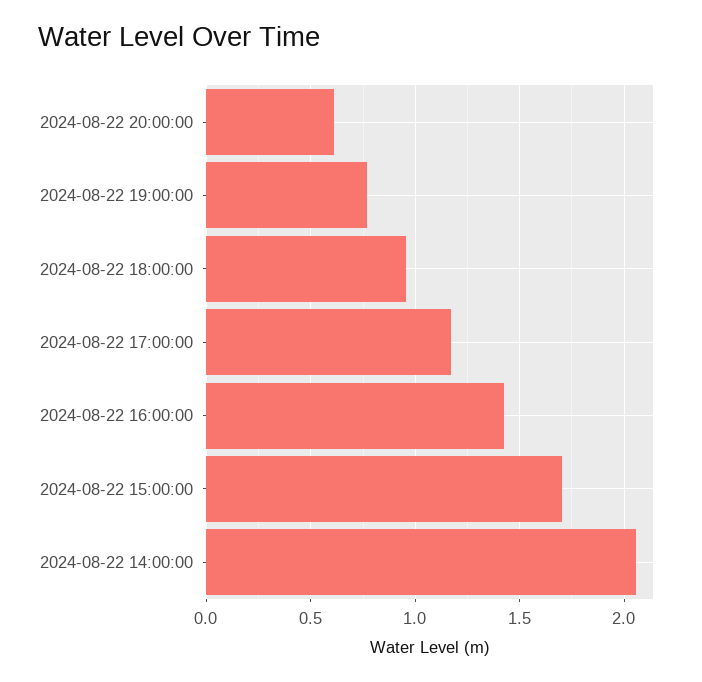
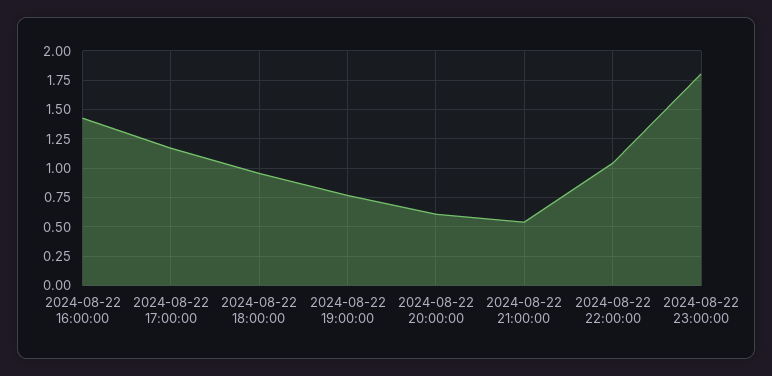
2024-08-22 15:00:00: 1.7 -> none
2024-08-22 14:00:00: 2.05 -> none
2024-08-22 21:00:00: none -> 0.5
2024-08-22 22:00:00: none -> 1
2024-08-22 23:00:00: none -> 1.75

